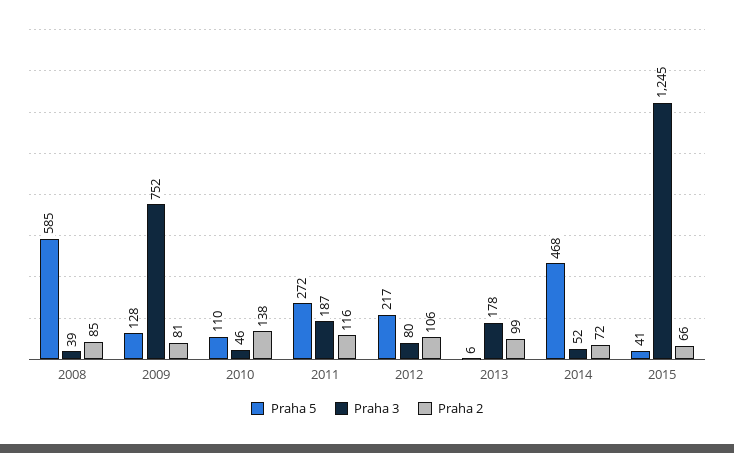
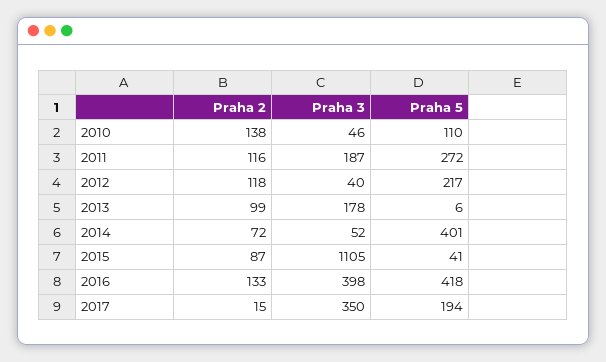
Praha 5, 2008: 585 -> none
Praha 3, 2008: 39 -> none
Praha 2, 2008: 85 -> none
Praha 5, 2009: 128 -> none
Praha 3, 2009: 752 -> none
Praha 2, 2009: 81 -> none
Praha 3, 2012: 80 -> 40
Praha 2, 2012: 106 -> 118
Praha 5, 2014: 468 -> 401
Praha 3, 2015: 1245 -> 1105
Praha 2, 2015: 66 -> 87
Praha 2, 2016: none -> 133
Praha 3, 2016: none -> 398
Praha 5, 2016: none -> 418
Praha 2, 2017: none -> 15
Praha 3, 2017: none -> 350
Praha 5, 2017: none -> 194

